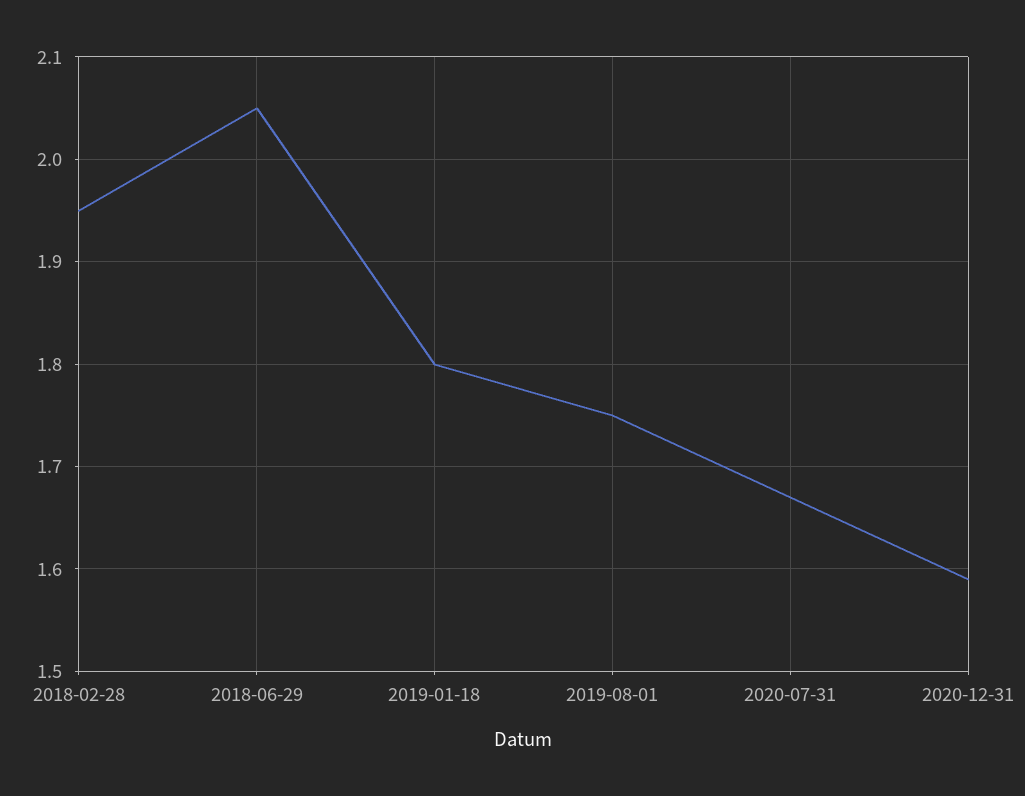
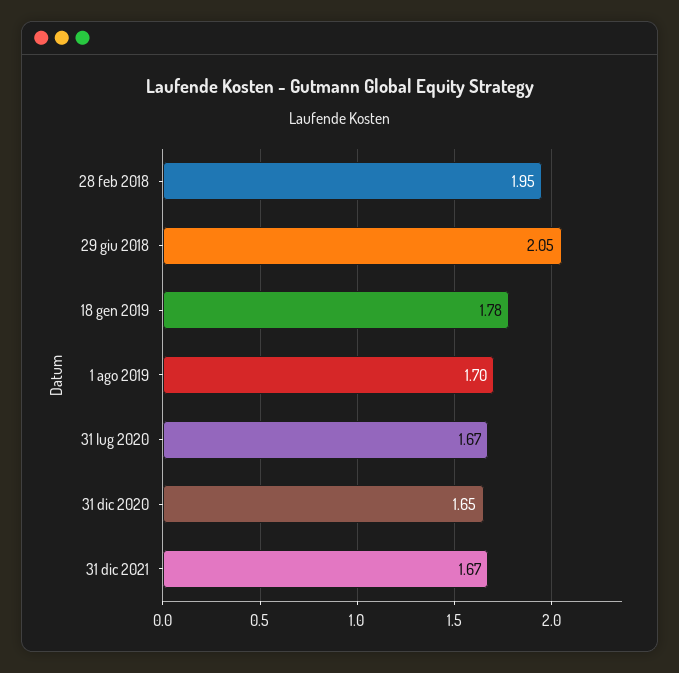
2019-01-18: 1.8 -> 1.78
2019-08-01: 1.75 -> 1.7
2020-12-31: 1.59 -> 1.65
31 dic 2021: none -> 1.67

